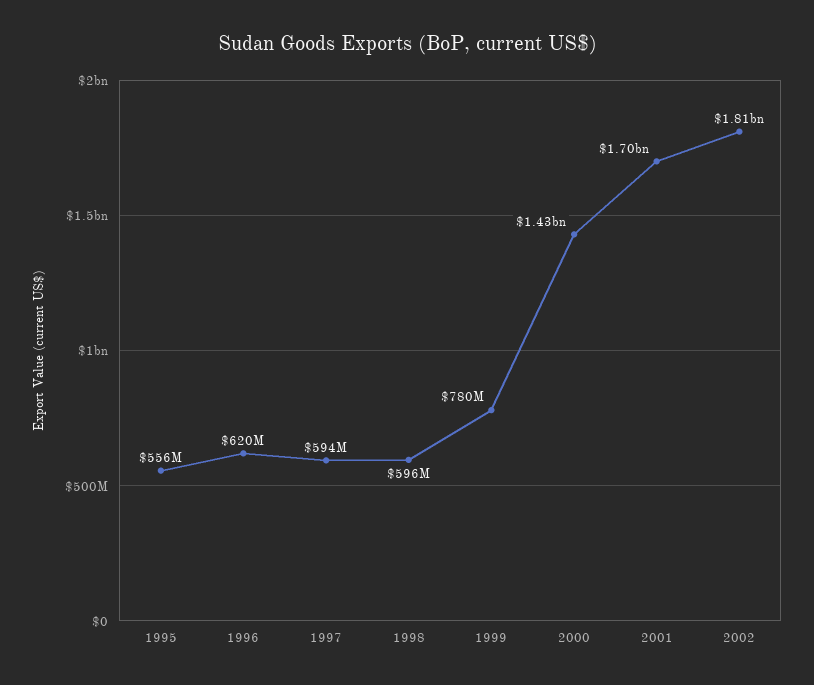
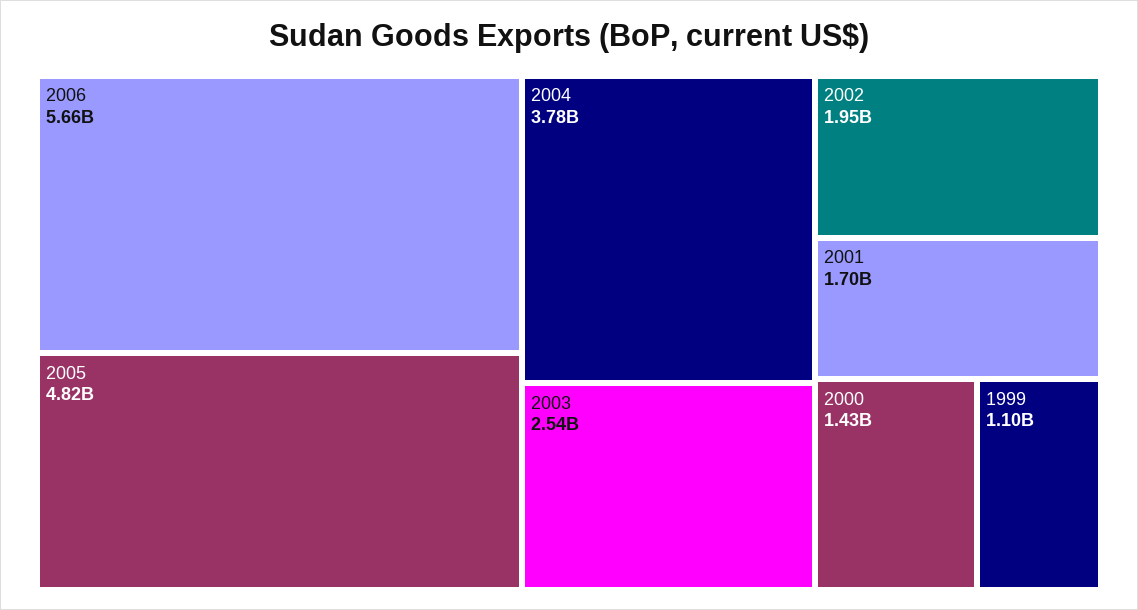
1995: 556000000 -> none
1996: 620000000 -> none
1997: 594000000 -> none
1998: 596000000 -> none
1999: 780000000 -> 1100000000
2002: 1810000000 -> 1950000000
2006: none -> 5660000000
2005: none -> 4820000000
2004: none -> 3780000000
2003: none -> 2540000000

